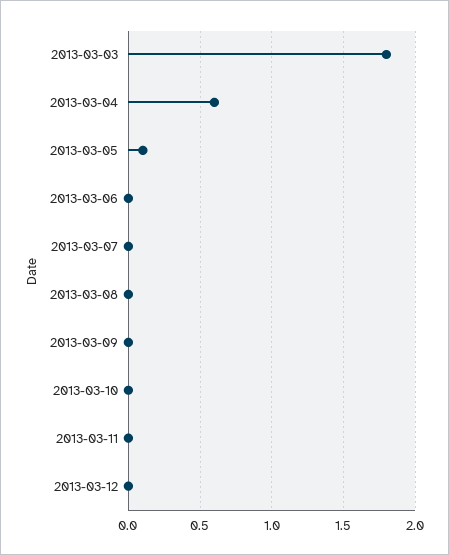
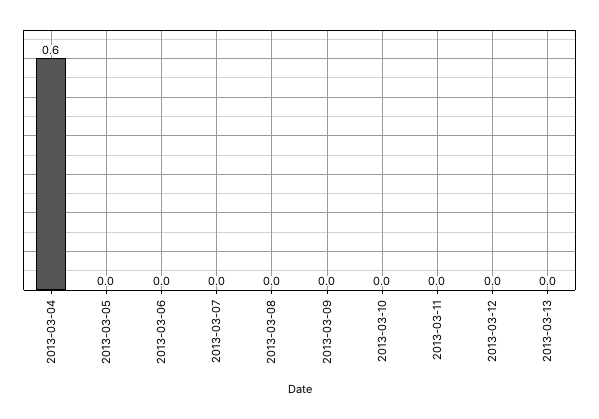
2013-03-03: 1.8 -> none
2013-03-05: 0.1 -> 0
2013-03-13: none -> 0

